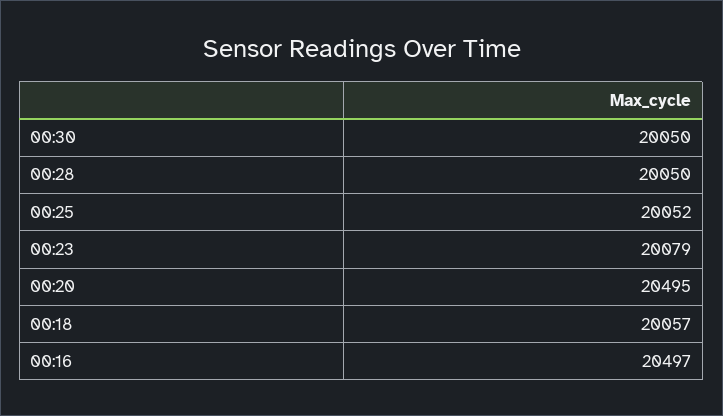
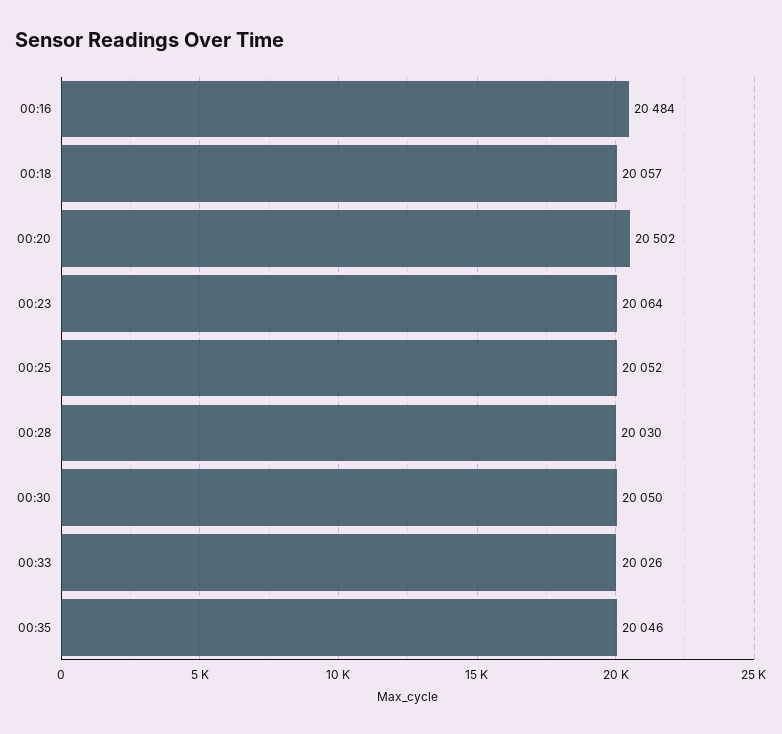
00:28: 20050 -> 20030
00:23: 20079 -> 20064
00:20: 20495 -> 20502
00:16: 20497 -> 20484
00:33: none -> 20026
00:35: none -> 20046

